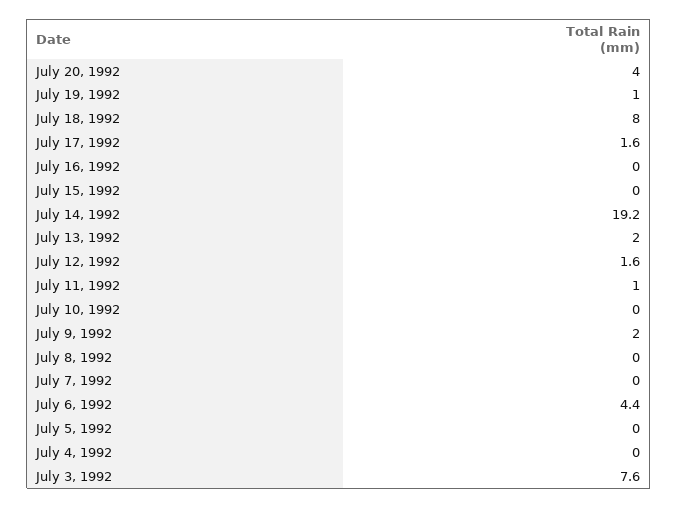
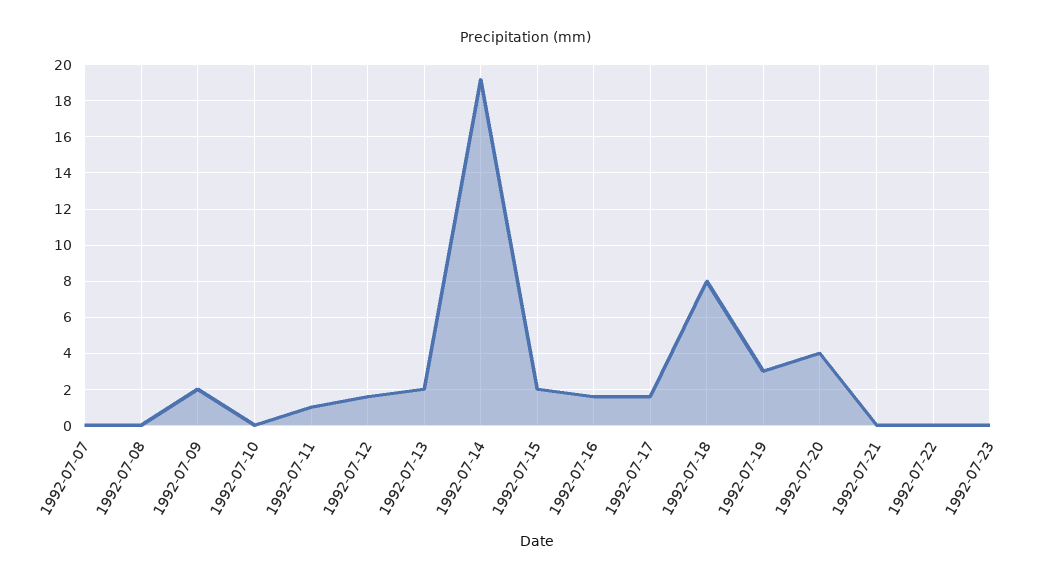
July 19, 1992: 1 -> 3
July 16, 1992: 0 -> 1.5
July 15, 1992: 0 -> 2
July 6, 1992: 4.4 -> none
July 5, 1992: 0 -> none
July 4, 1992: 0 -> none
July 3, 1992: 7.6 -> none
1992-07-21: none -> 0
1992-07-22: none -> 0
1992-07-23: none -> 0

